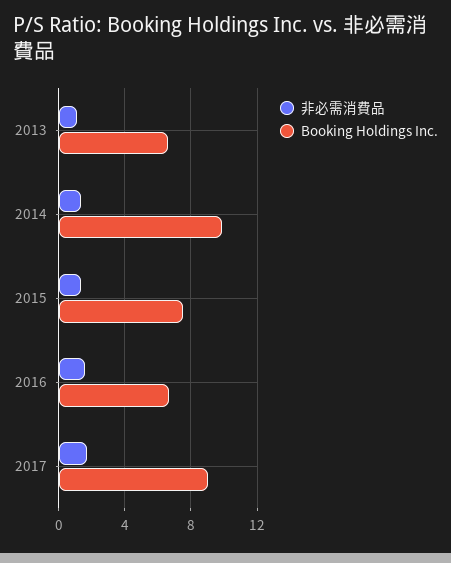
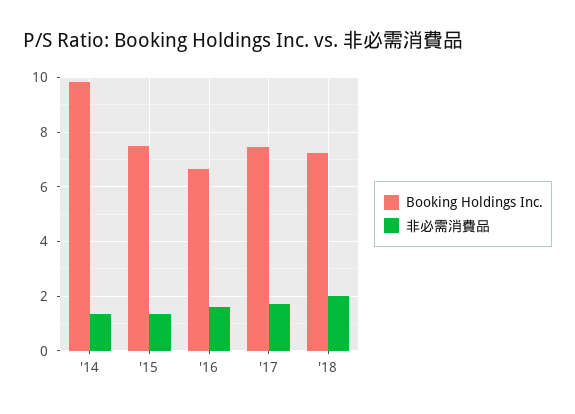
非必需消費品, 2013: 1 -> none
Booking Holdings Inc., 2013: 6.5 -> none
Booking Holdings Inc., 2017: 9 -> 7.5
Booking Holdings Inc., '18: none -> 7.25
非必需消費品, '18: none -> 2

